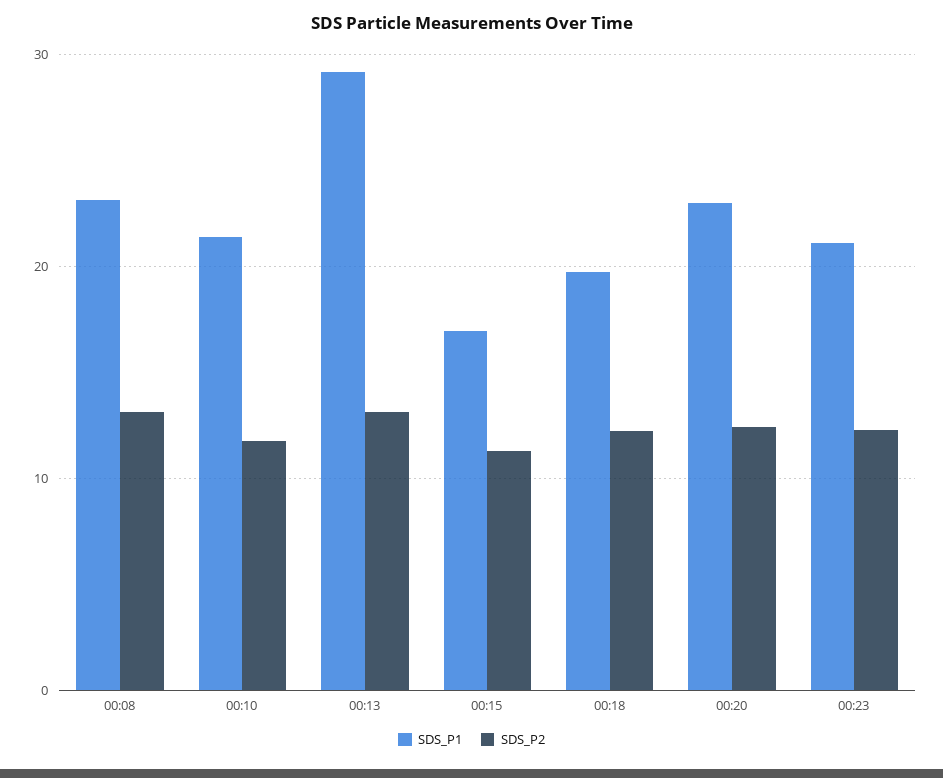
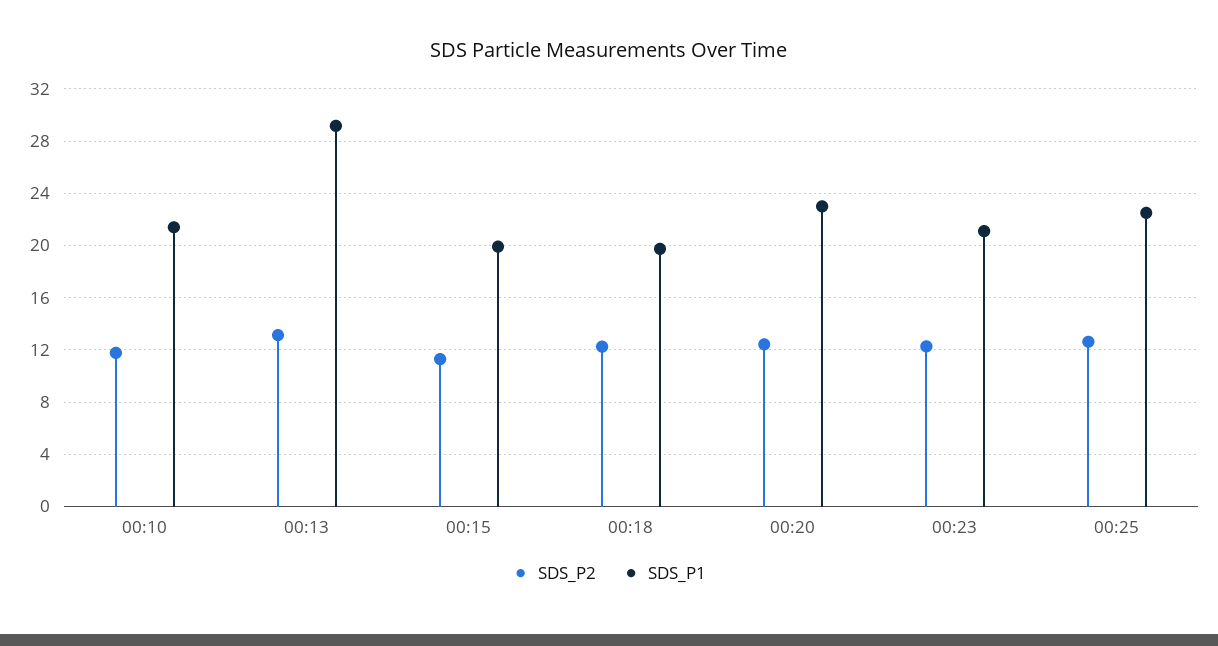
SDS_P1, 00:08: 23 -> none
SDS_P2, 00:08: 13 -> none
SDS_P1, 00:15: 17 -> 20
SDS_P2, 00:25: none -> 12.5
SDS_P1, 00:25: none -> 22.5

